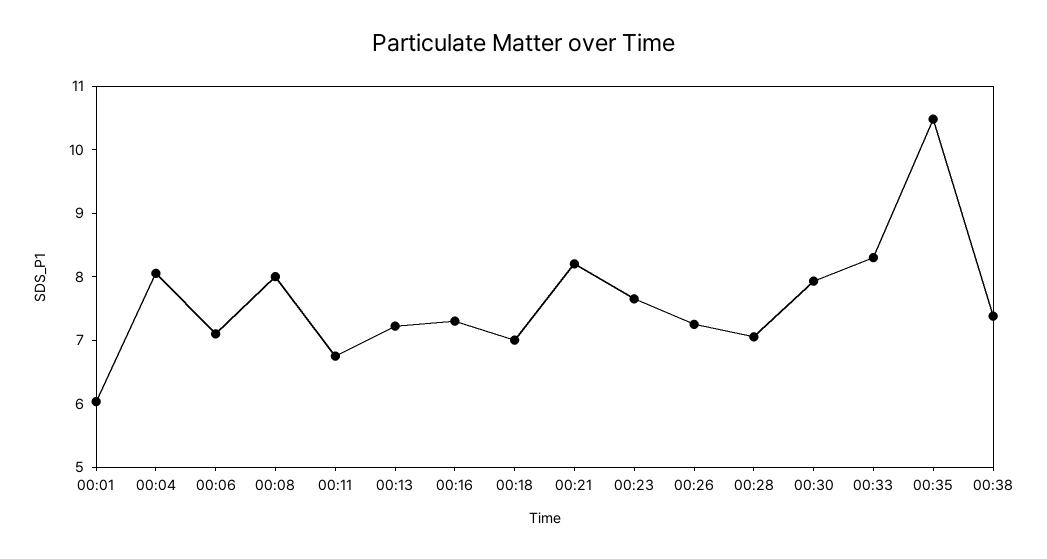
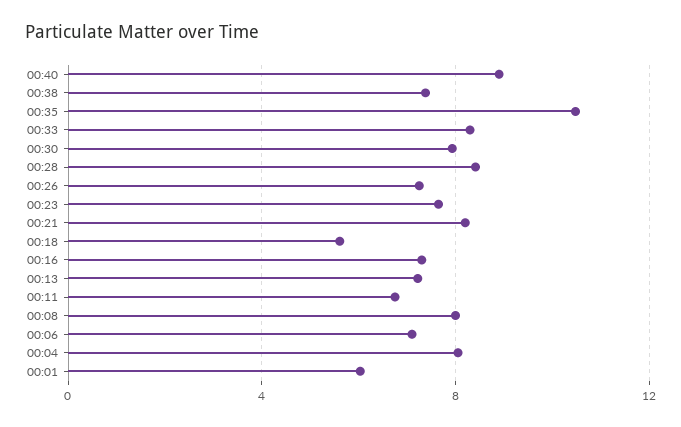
00:18: 7 -> 5.5
00:28: 7 -> 8.5
00:40: none -> 9

